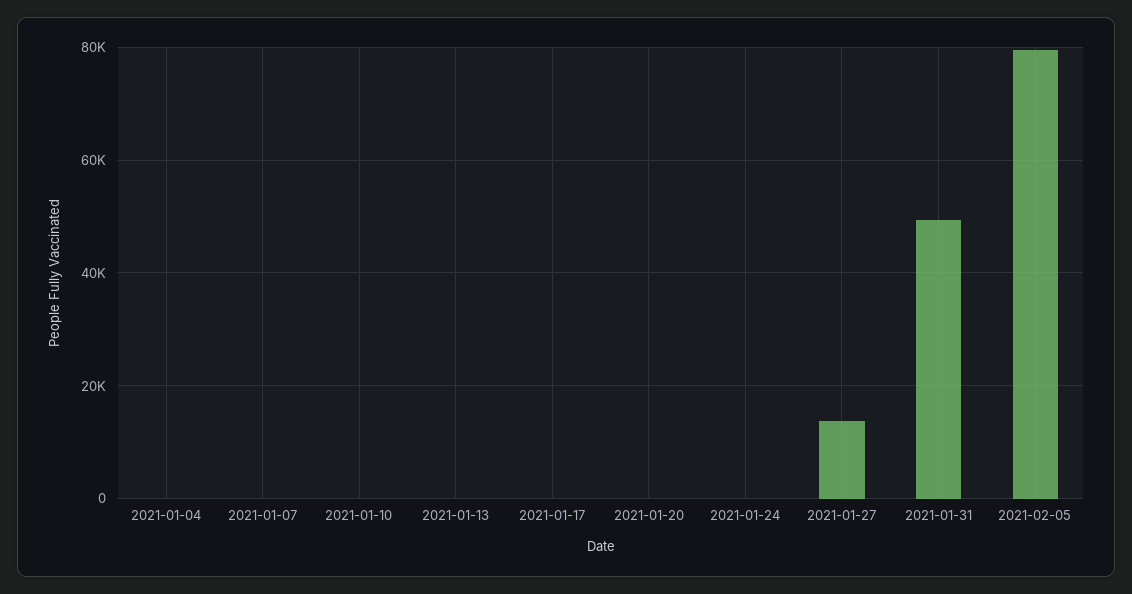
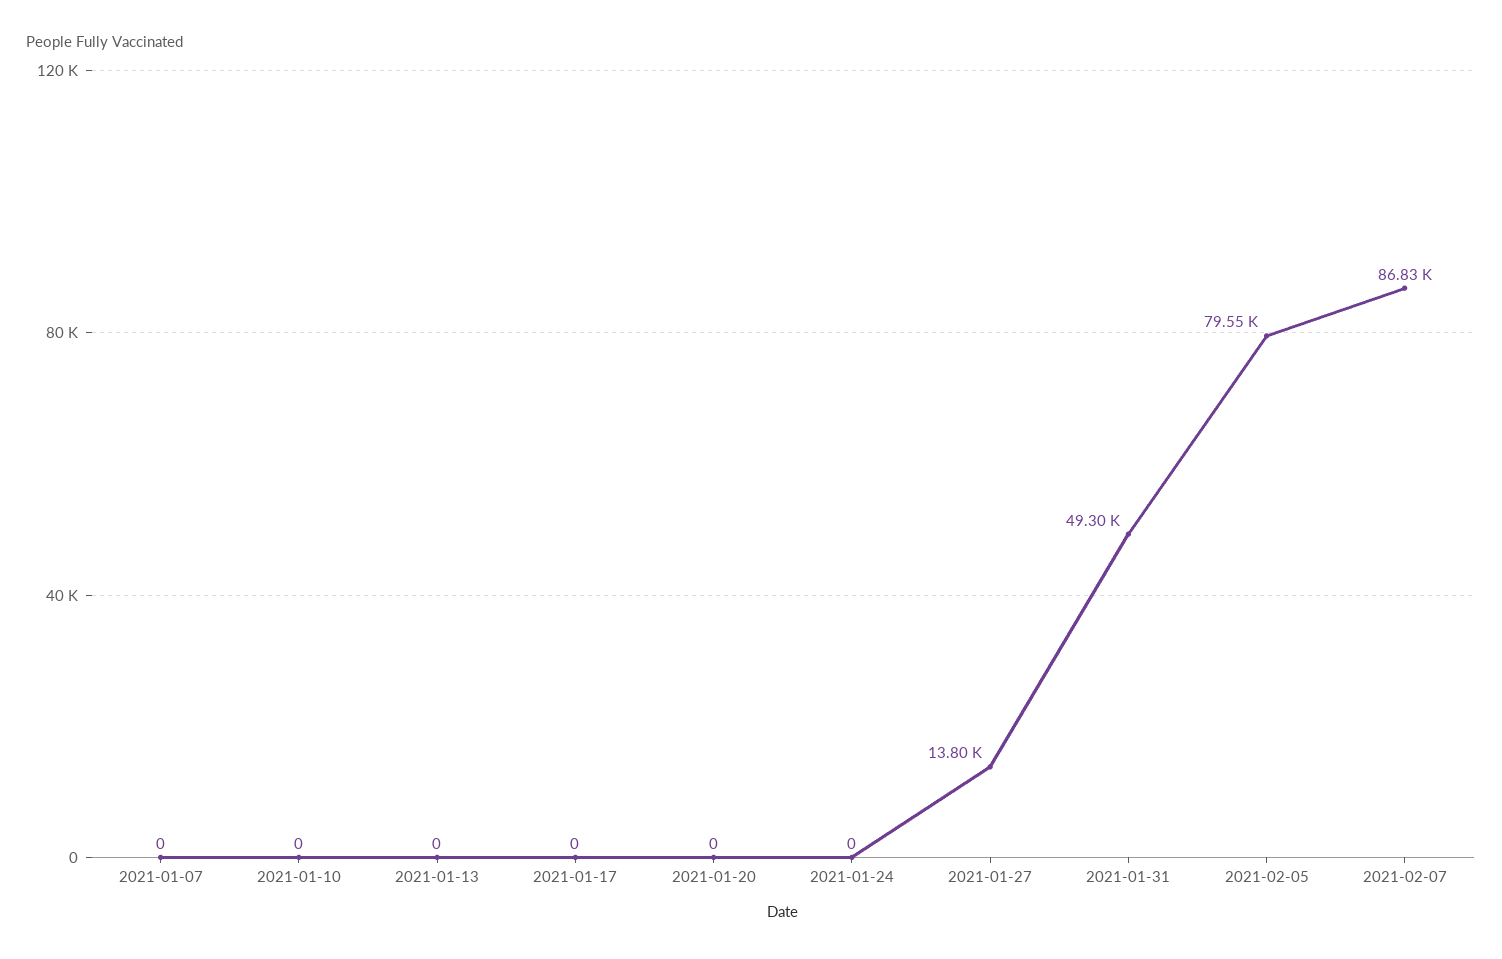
2021-01-04: 0 -> none
2021-02-07: none -> 86830

